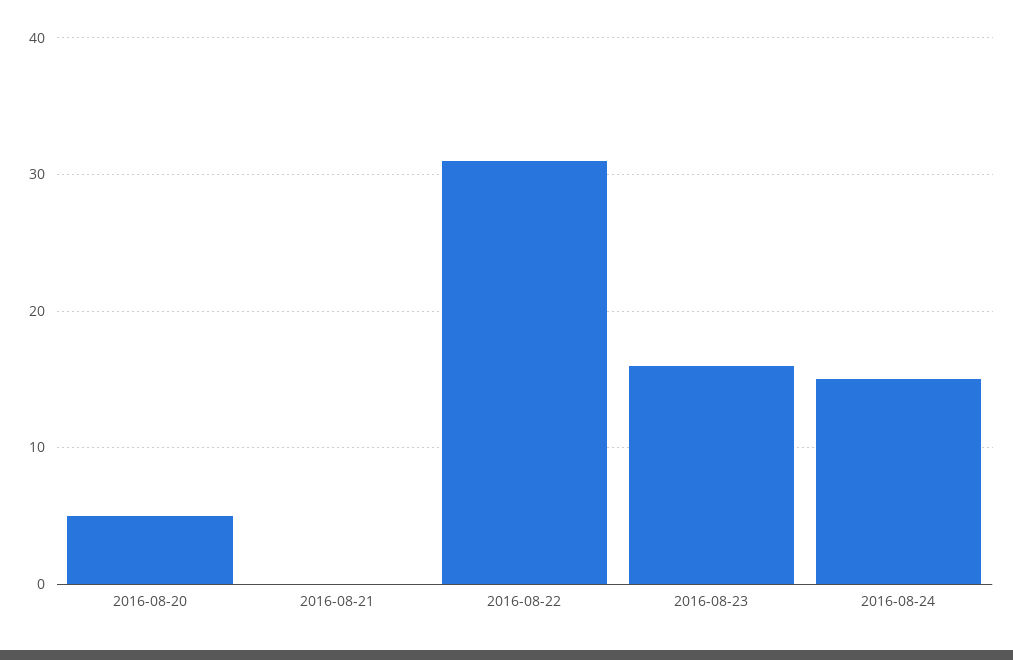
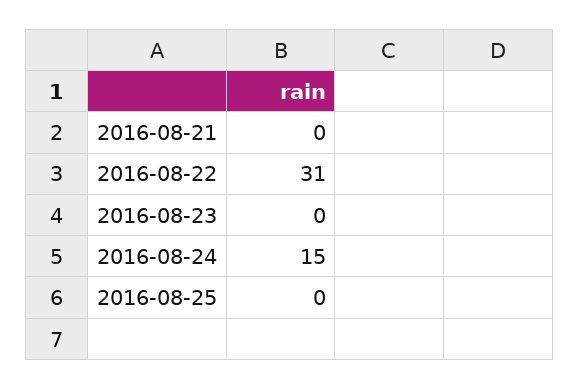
2016-08-20: 5 -> none
2016-08-23: 16 -> 0
2016-08-25: none -> 0

